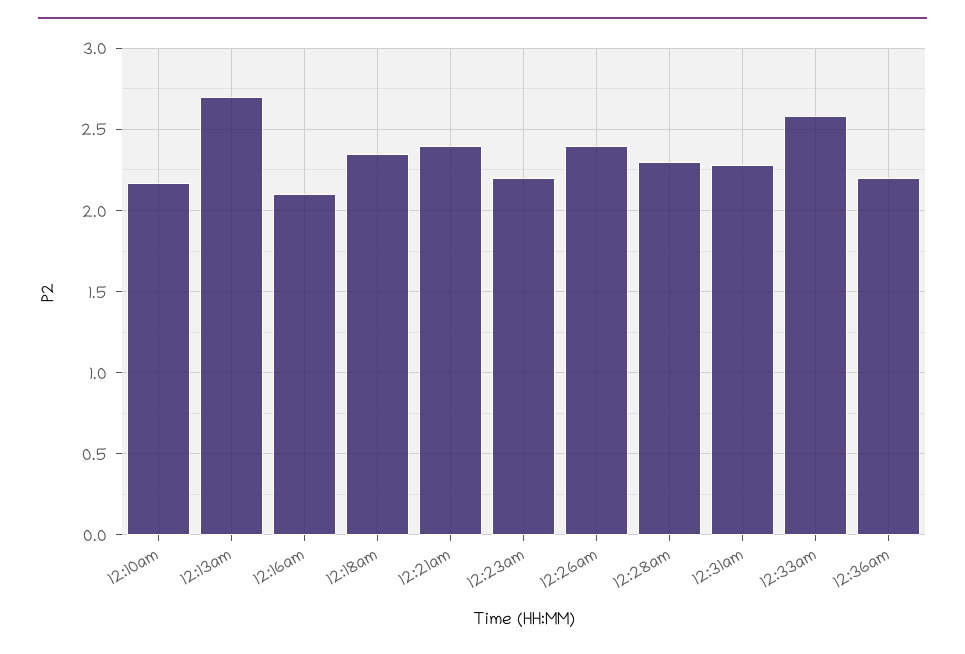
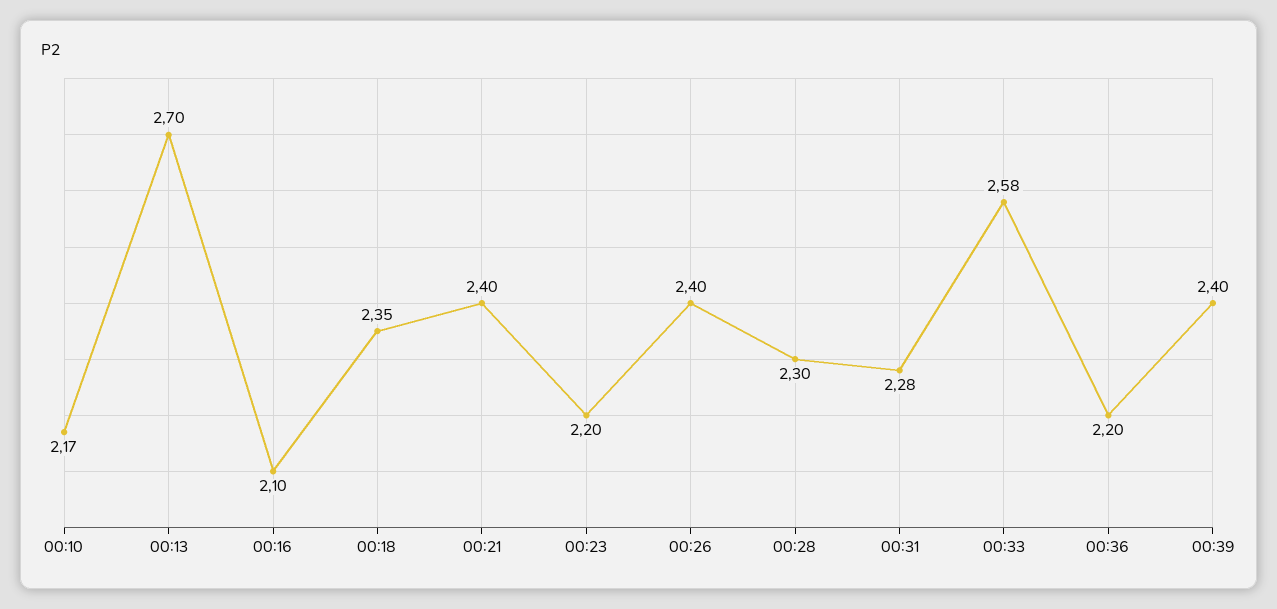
00:39: none -> 2.4

